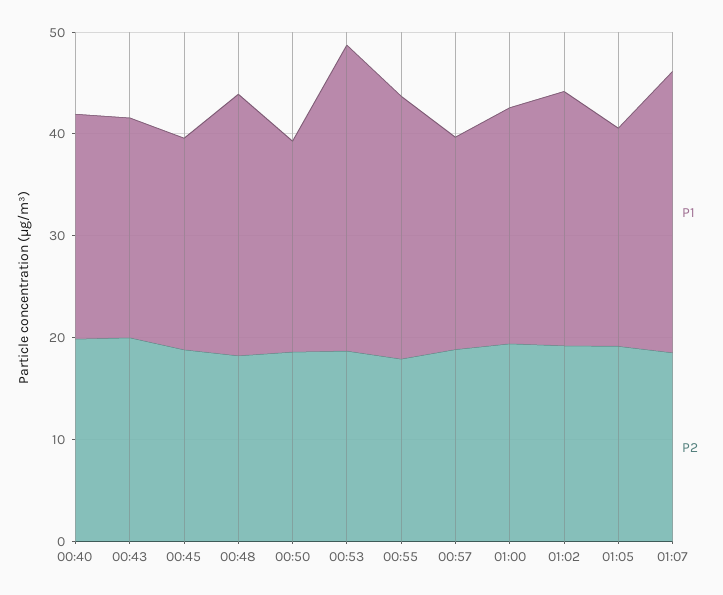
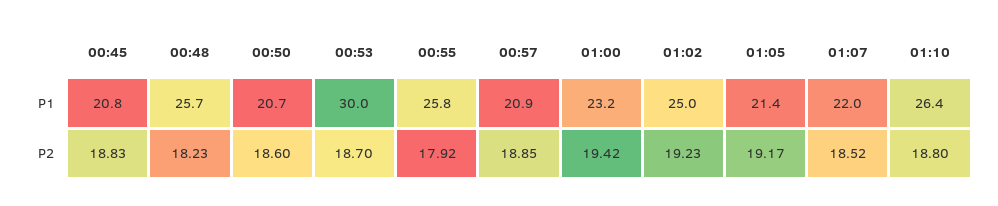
P1, 00:40: 22 -> none
P2, 00:40: 20 -> none
P1, 00:43: 22 -> none
P2, 00:43: 20 -> none
P1, 01:07: 28 -> 22
P1, 01:10: none -> 26.4
P2, 01:10: none -> 18.8

